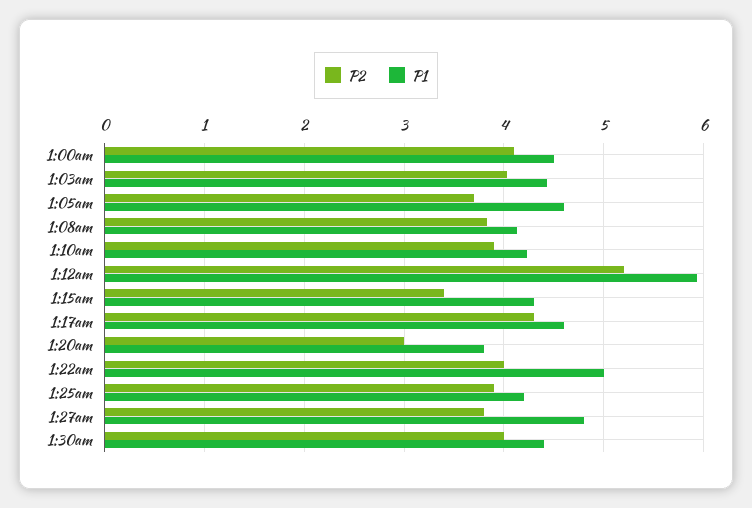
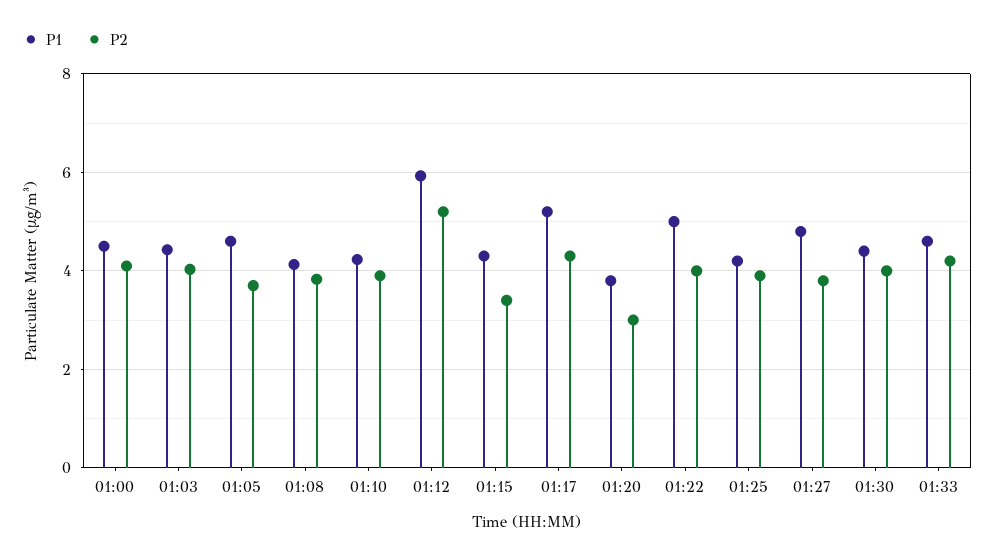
P1, 1:17am: 4.6 -> 5.2
P1, 01:33: none -> 4.6
P2, 01:33: none -> 4.2

